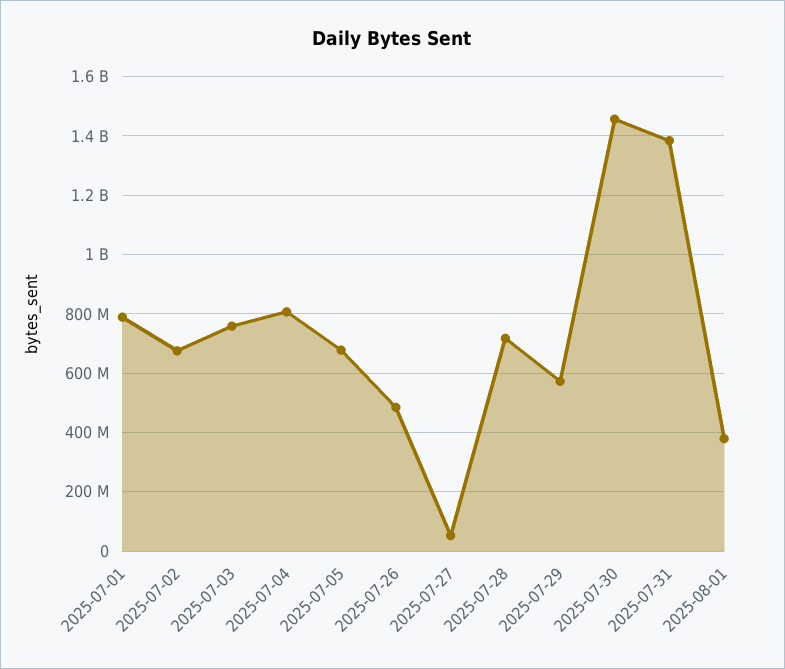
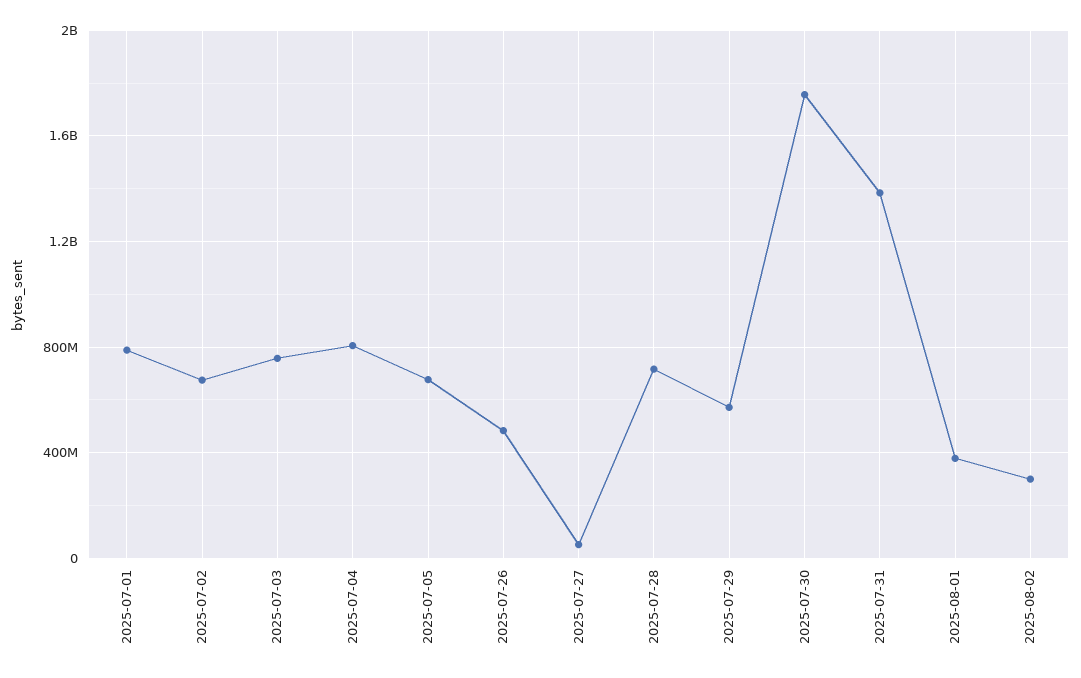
2025-07-30: 1450000000 -> 1750000000
2025-08-02: none -> 300000000

